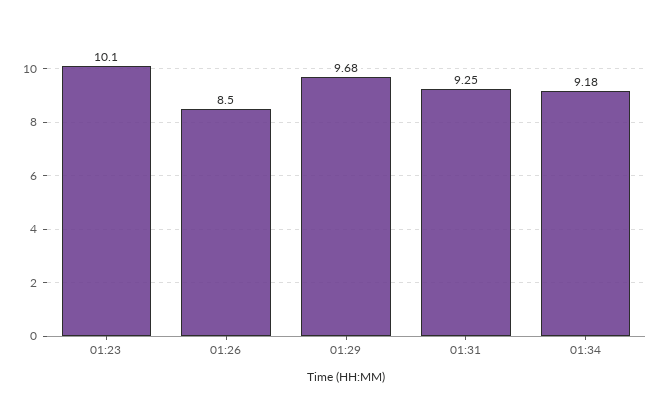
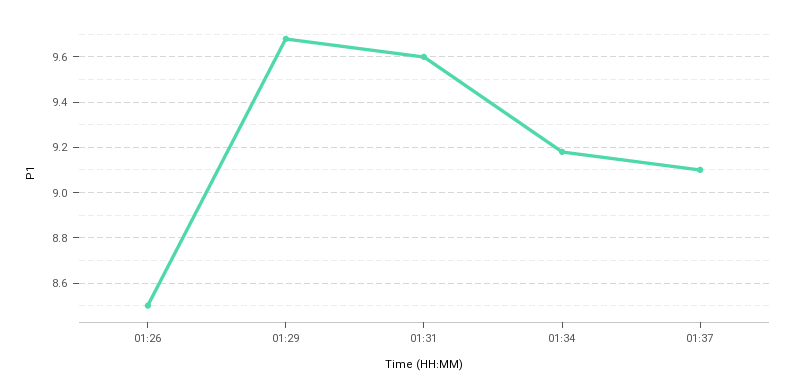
01:23: 10.1 -> none
01:31: 9.25 -> 9.6
01:37: none -> 9.1

